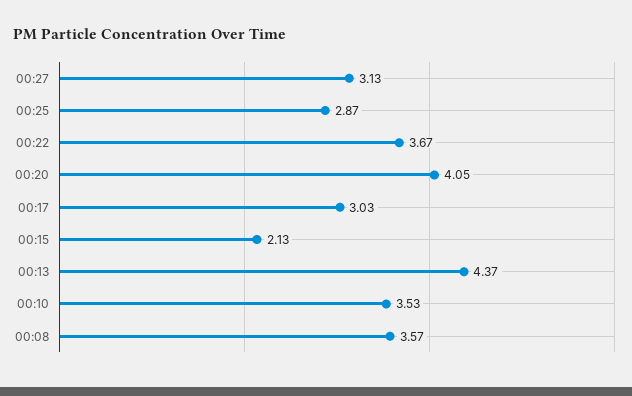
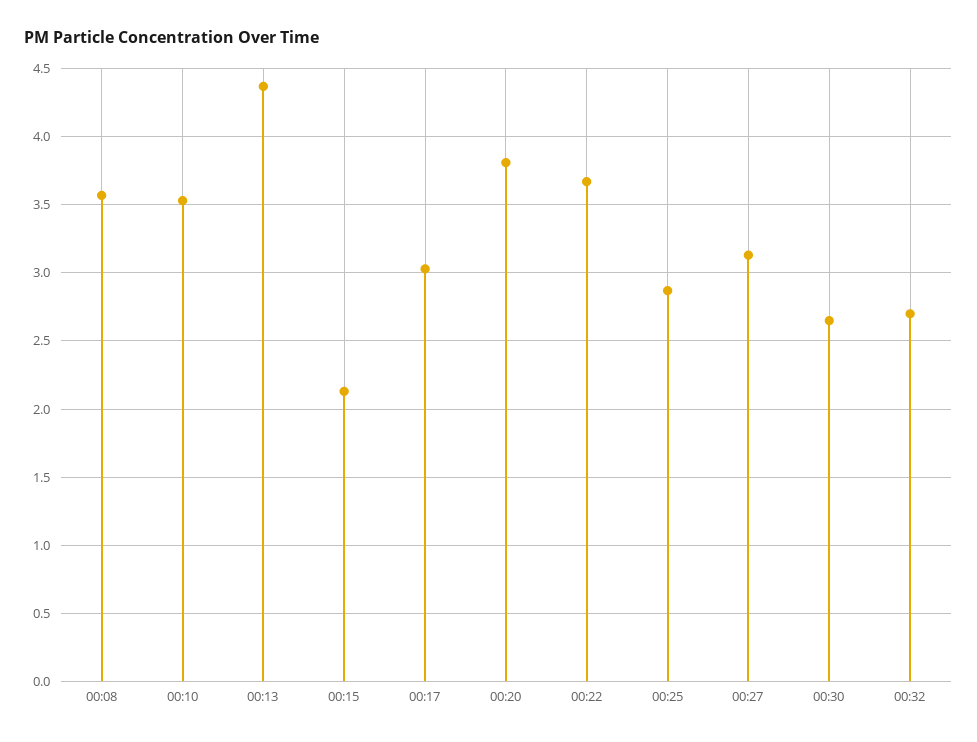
00:20: 4.05 -> 3.8
00:30: none -> 2.65
00:32: none -> 2.7

